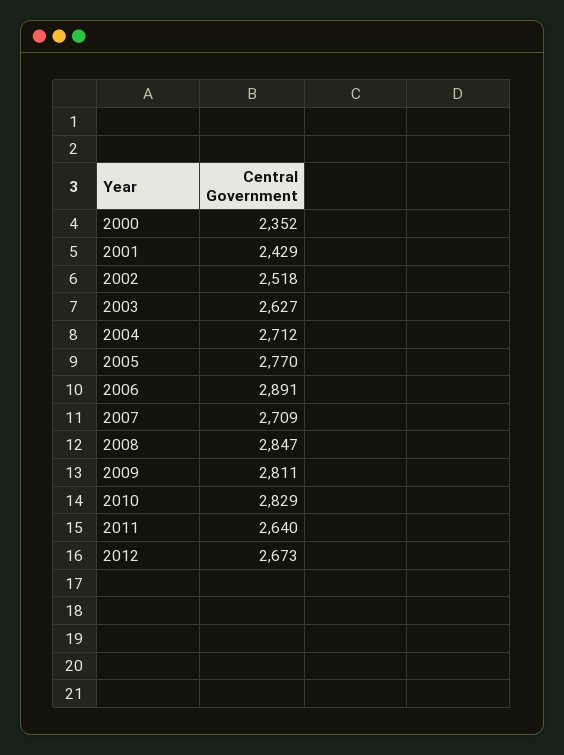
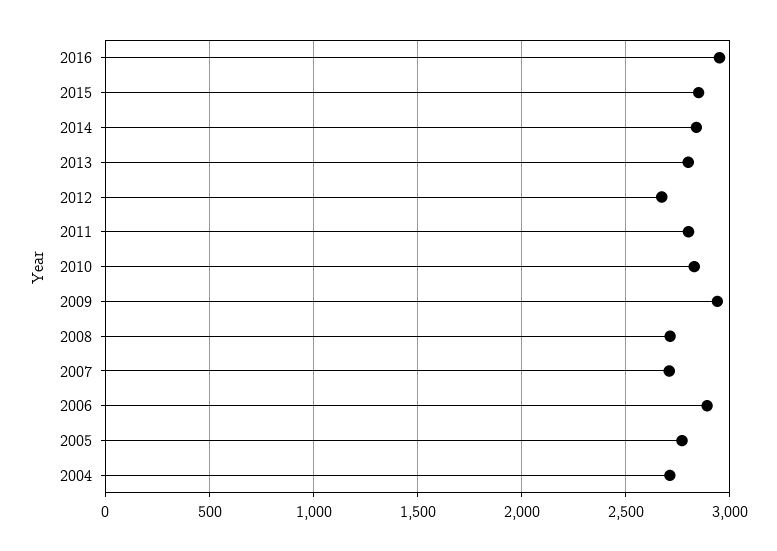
2000: 2352 -> none
2001: 2429 -> none
2002: 2518 -> none
2003: 2627 -> none
2008: 2847 -> 2700
2009: 2811 -> 2950
2011: 2640 -> 2800
2016: none -> 2950
2015: none -> 2850
2014: none -> 2850
2013: none -> 2800

